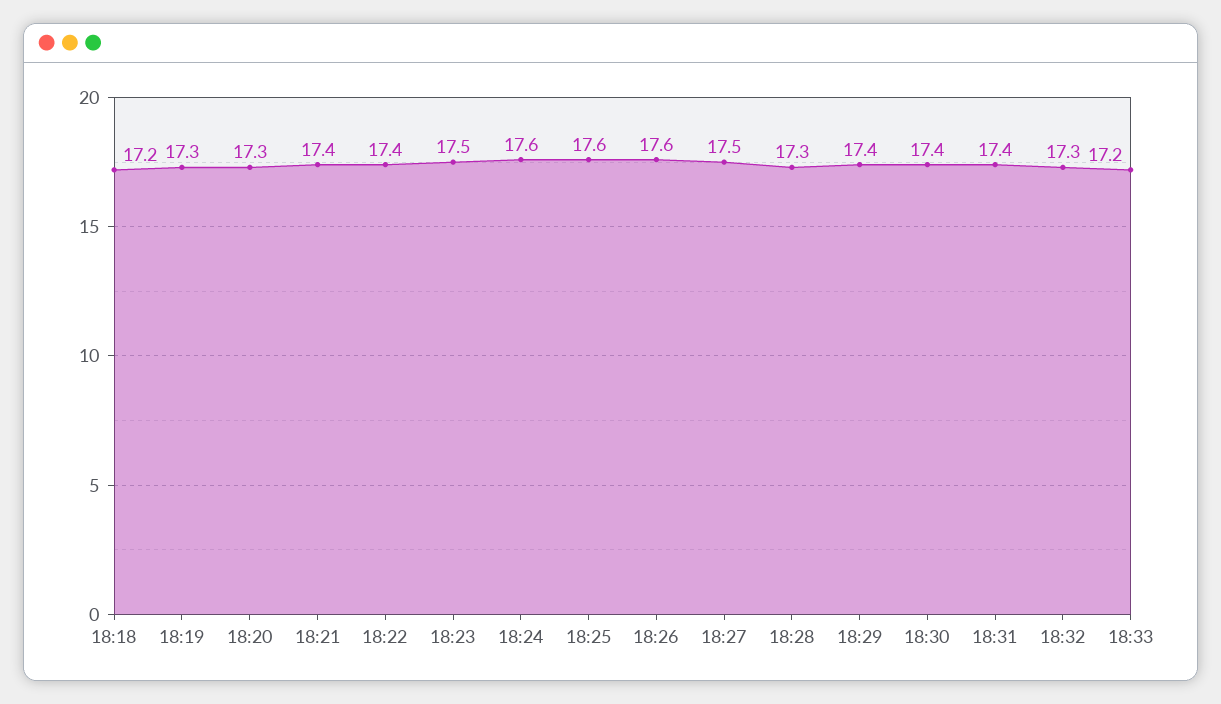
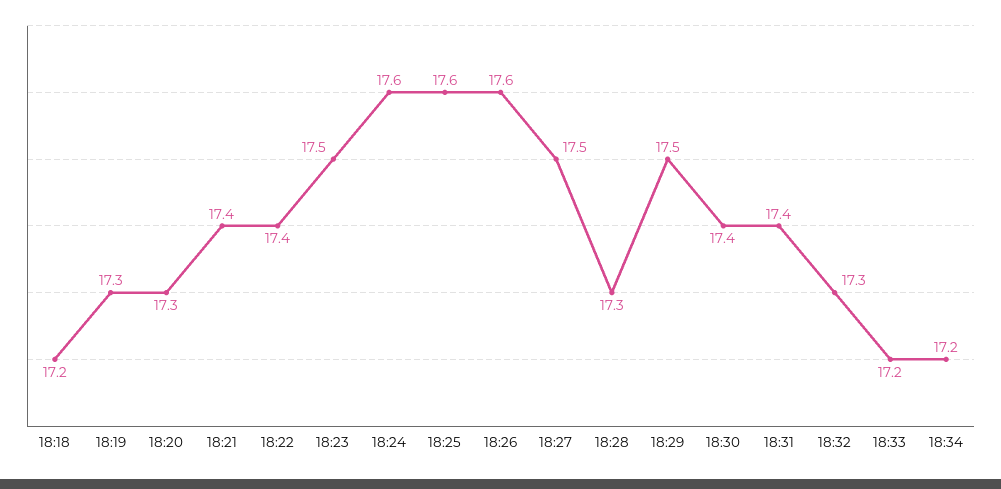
18:29: 17.4 -> 17.5
18:34: none -> 17.2

